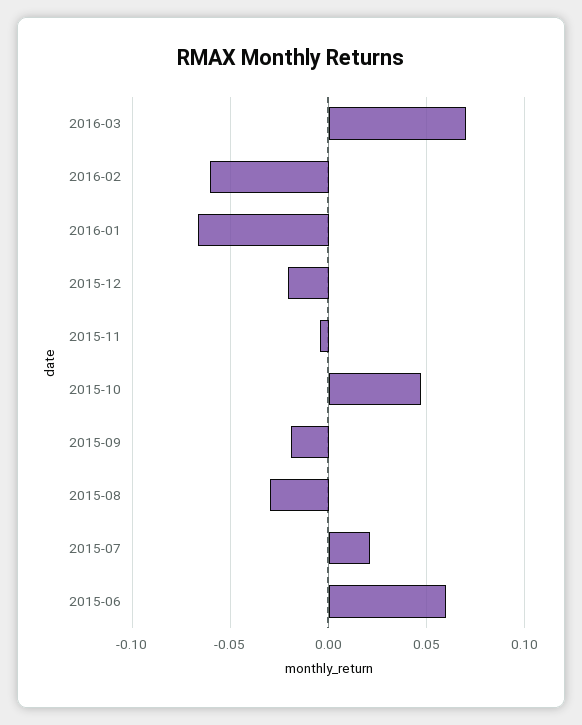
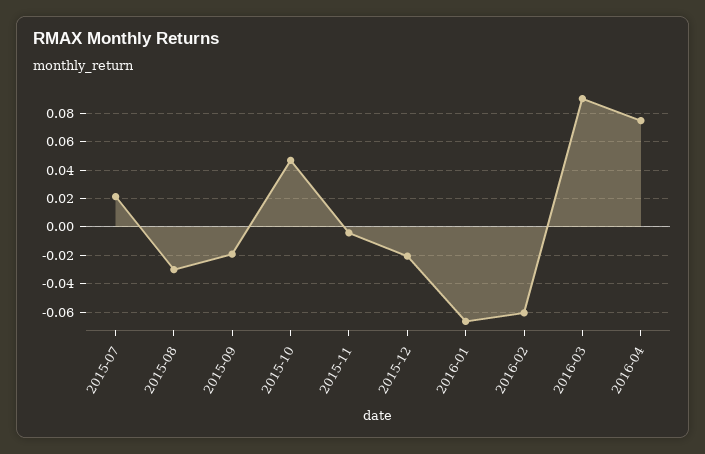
2016-03: 0.07 -> 0.09
2015-06: 0.06 -> none
2016-04: none -> 0.075

